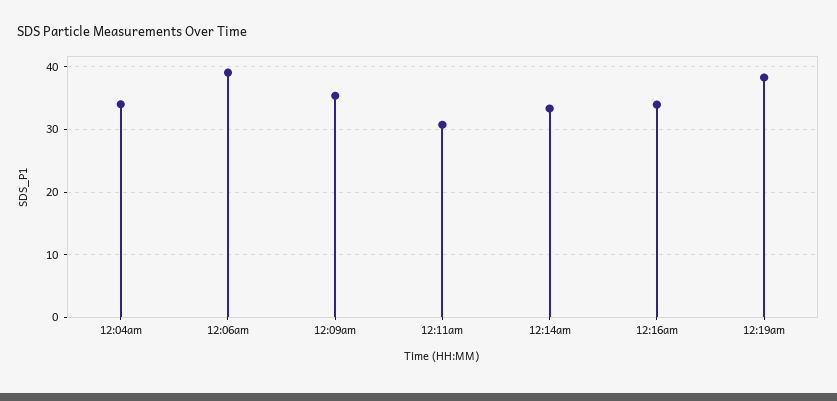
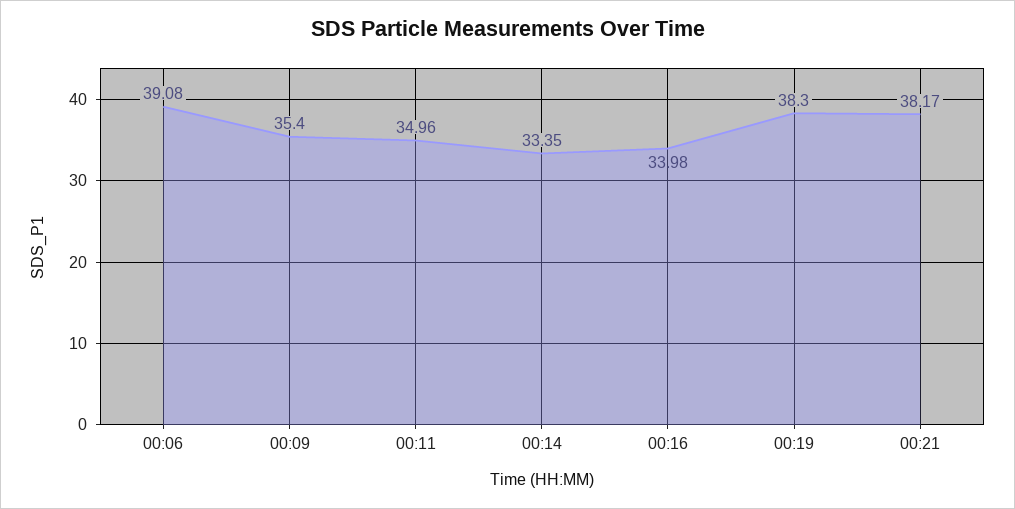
12:04am: 34 -> none
12:11am: 31 -> 34.96
00:21: none -> 38.17

